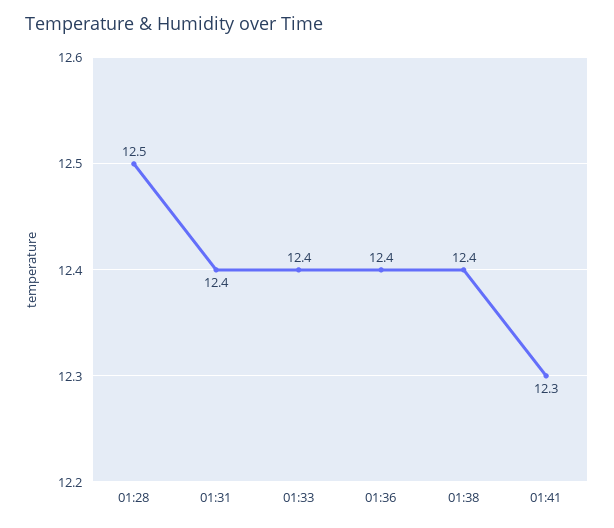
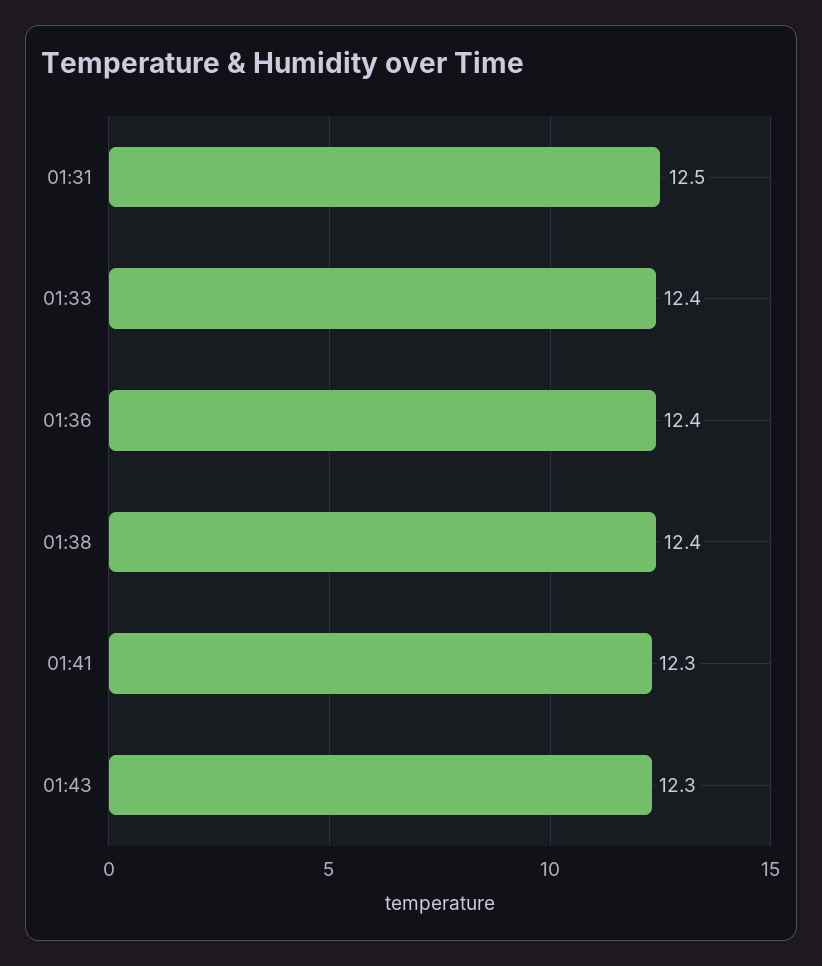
01:28: 12.5 -> none
01:31: 12.4 -> 12.5
01:43: none -> 12.3

